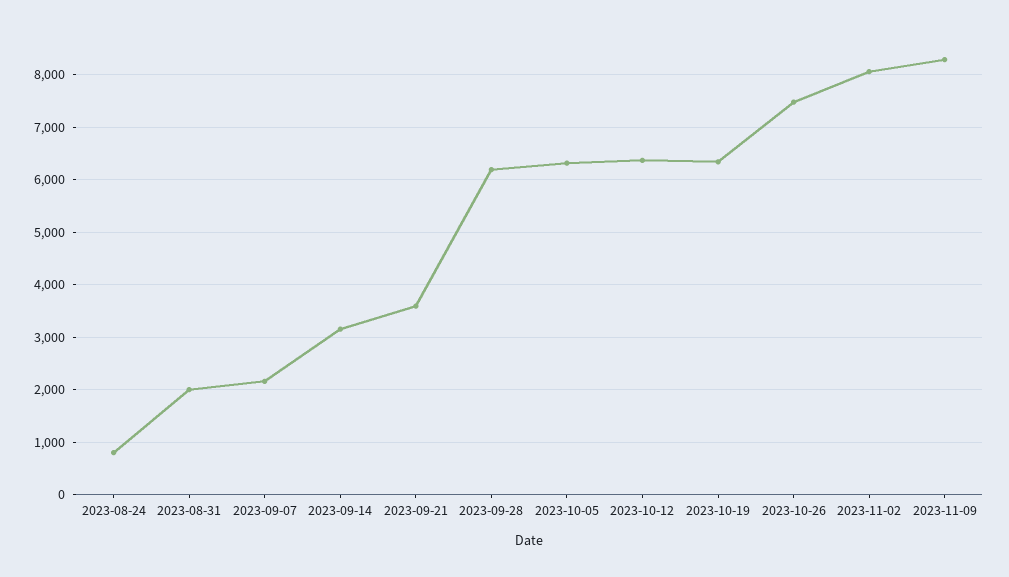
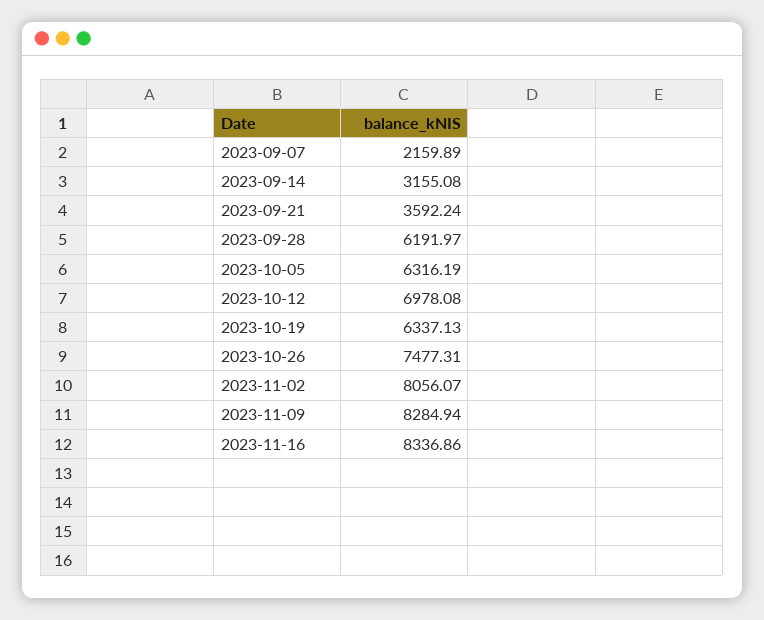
2023-08-24: 800 -> none
2023-08-31: 2000 -> none
2023-10-12: 6400 -> 6978.08
2023-11-16: none -> 8336.86

